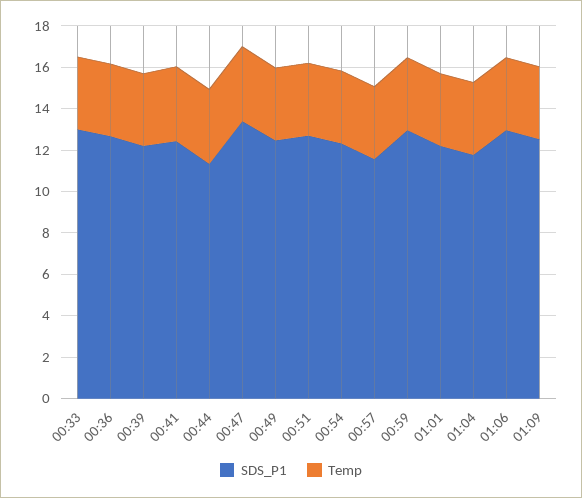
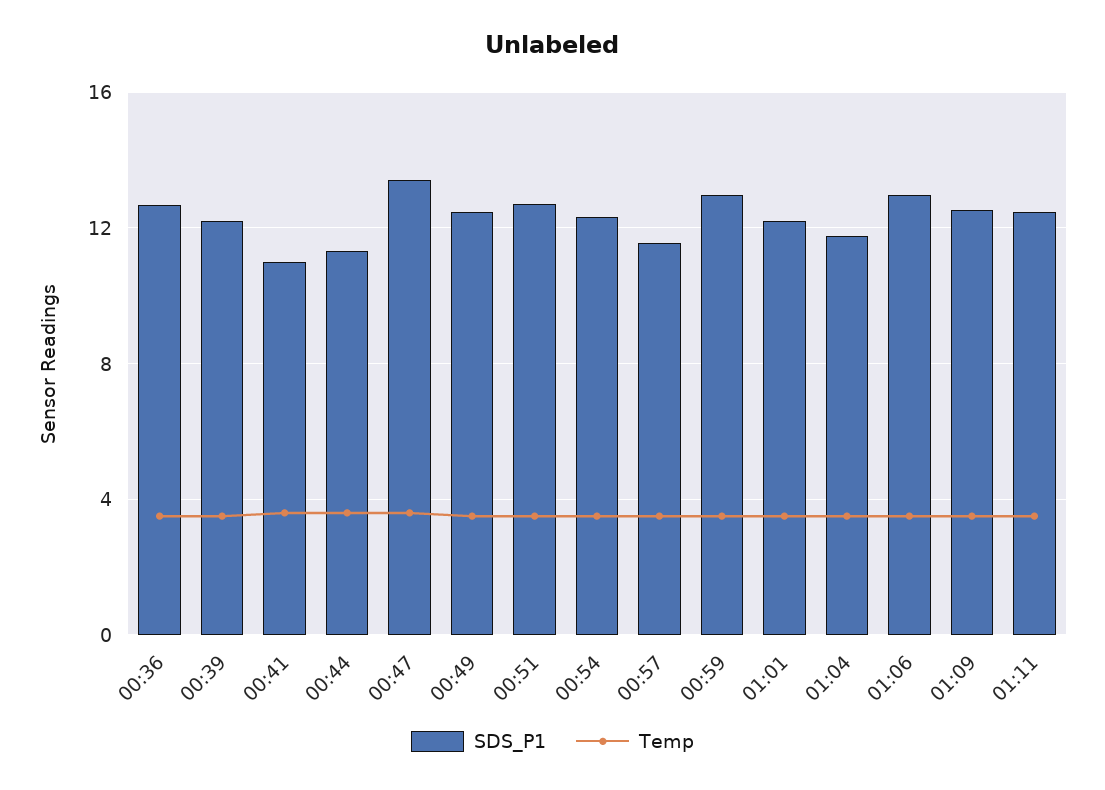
SDS_P1, 00:33: 13 -> none
Temp, 00:33: 3.5 -> none
SDS_P1, 00:41: 12.5 -> 11
SDS_P1, 01:11: none -> 12.5
Temp, 01:11: none -> 3.5

